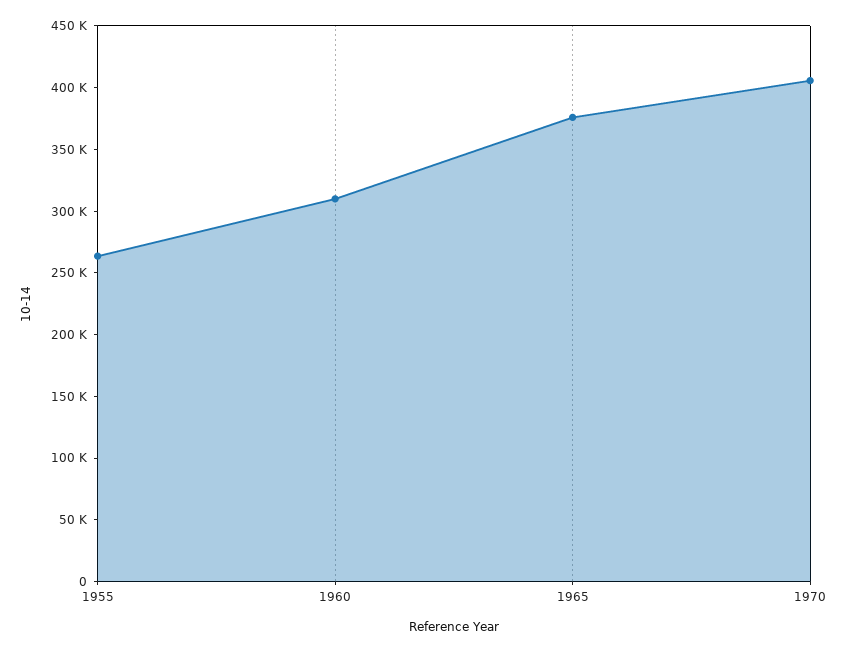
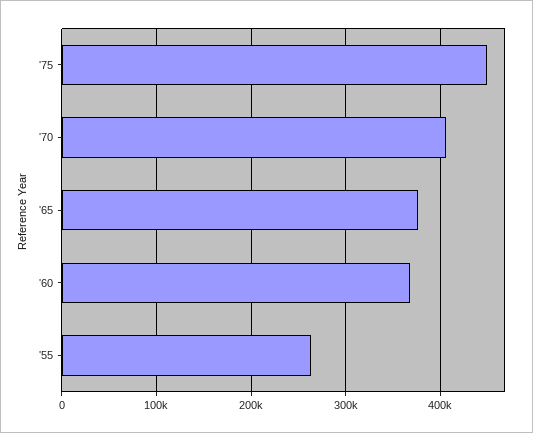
1960: 310000 -> 370000
'75: none -> 450000

